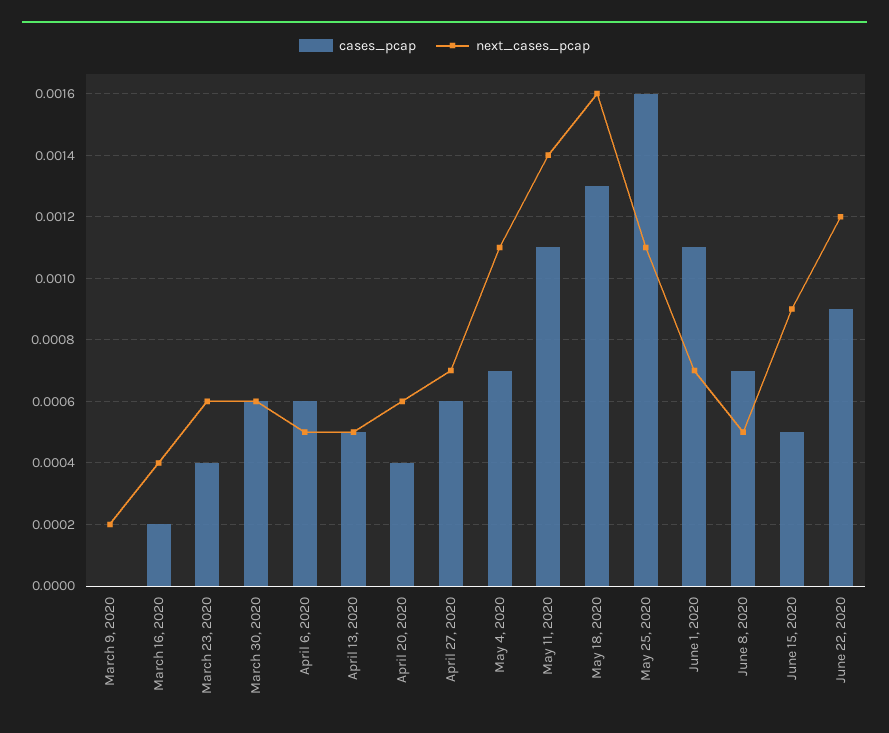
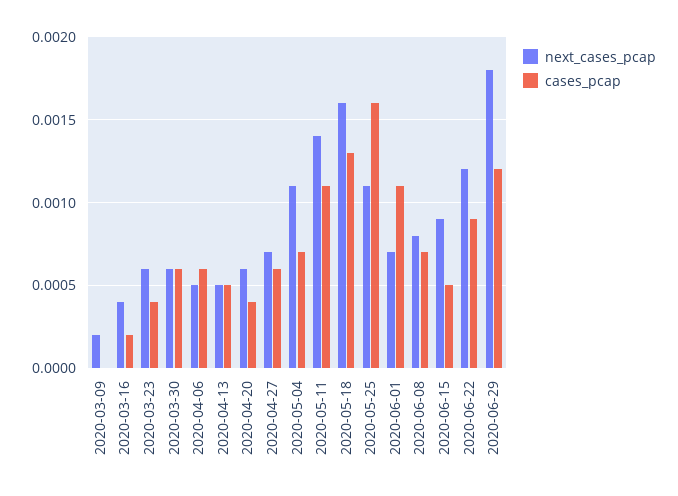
next_cases_pcap, June 8, 2020: 0.0005 -> 0.0008
next_cases_pcap, 2020-06-29: none -> 0.0018
cases_pcap, 2020-06-29: none -> 0.0012

